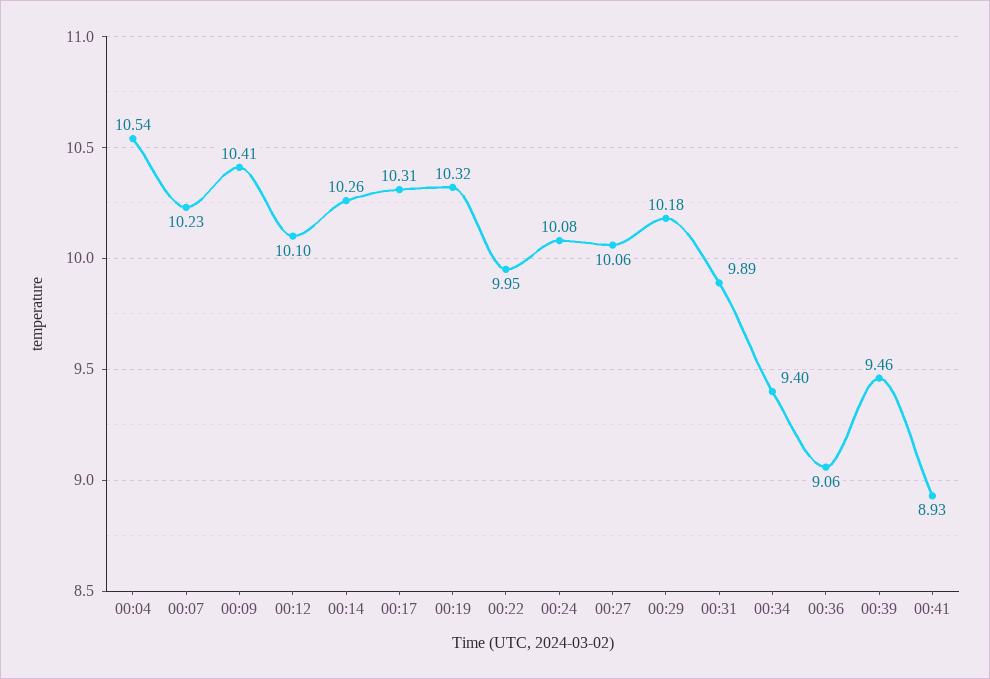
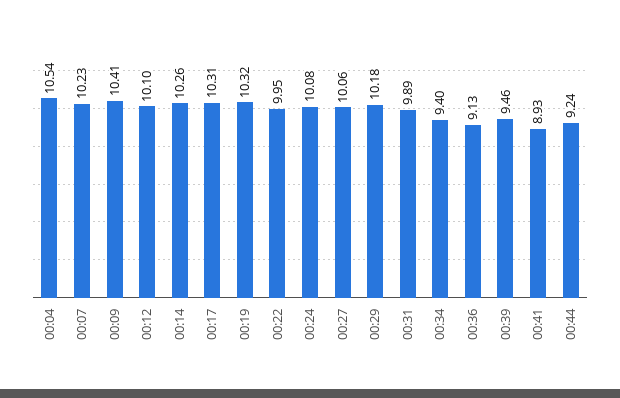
00:36: 9.06 -> 9.13
00:44: none -> 9.24

